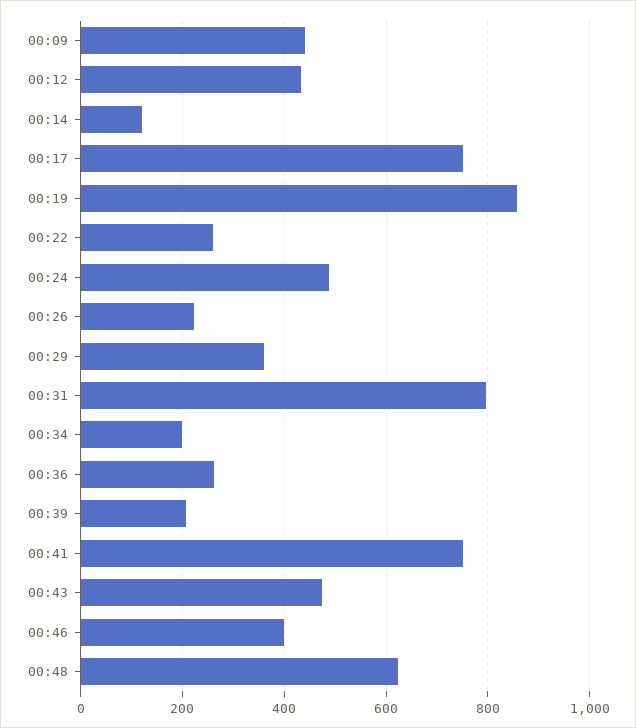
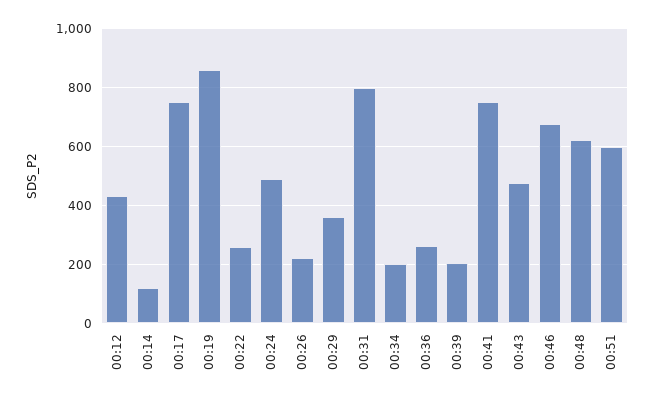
00:09: 440 -> none
00:46: 400 -> 675
00:51: none -> 600

